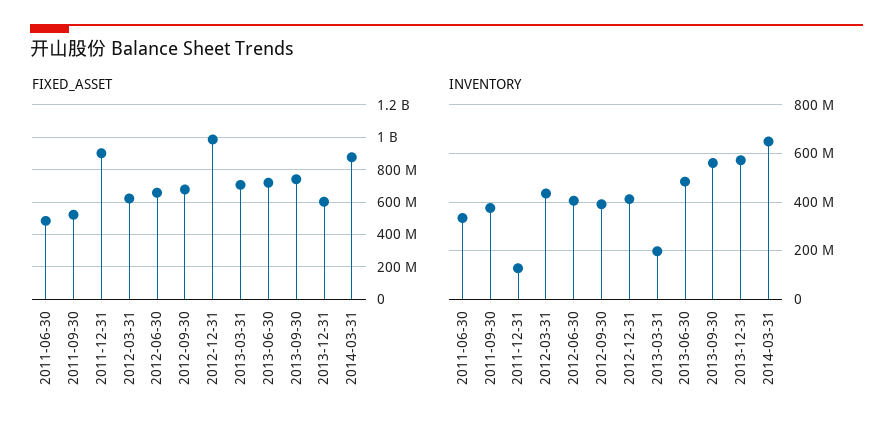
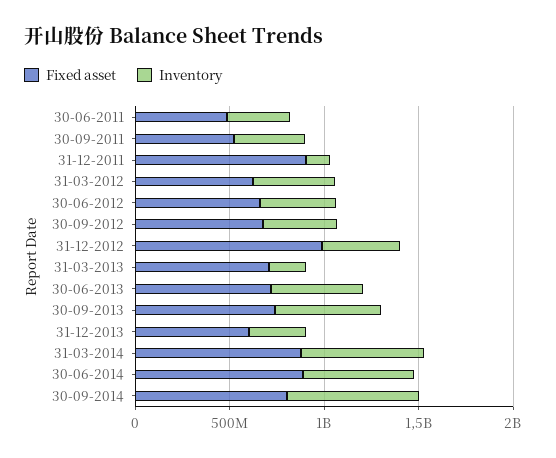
INVENTORY, 2013-12-31: 575000000 -> 300000000
FIXED_ASSET, 30-06-2014: none -> 900000000
INVENTORY, 30-06-2014: none -> 600000000
FIXED_ASSET, 30-09-2014: none -> 800000000
INVENTORY, 30-09-2014: none -> 700000000

